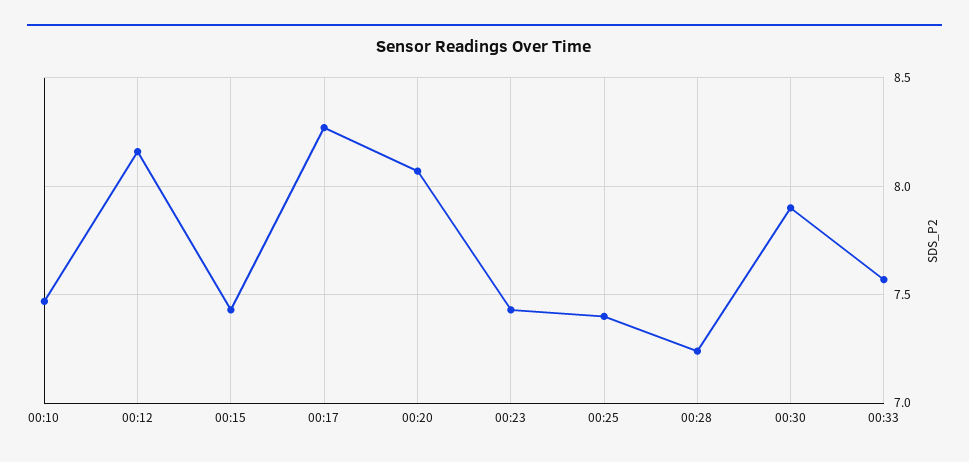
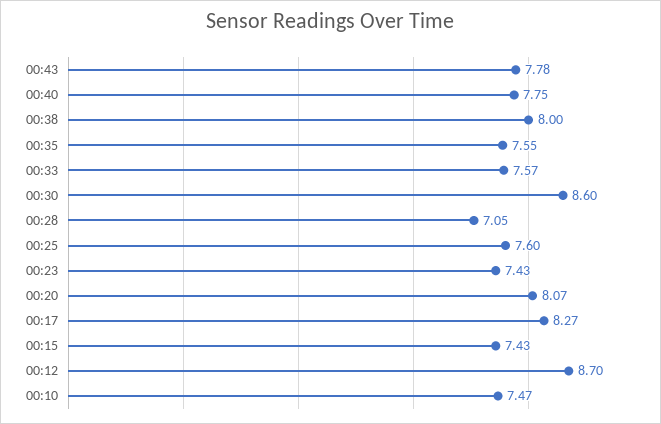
00:12: 8.15 -> 8.7
00:25: 7.4 -> 7.6
00:28: 7.25 -> 7.05
00:30: 7.9 -> 8.6
00:43: none -> 7.78
00:40: none -> 7.75
00:38: none -> 8
00:35: none -> 7.55

